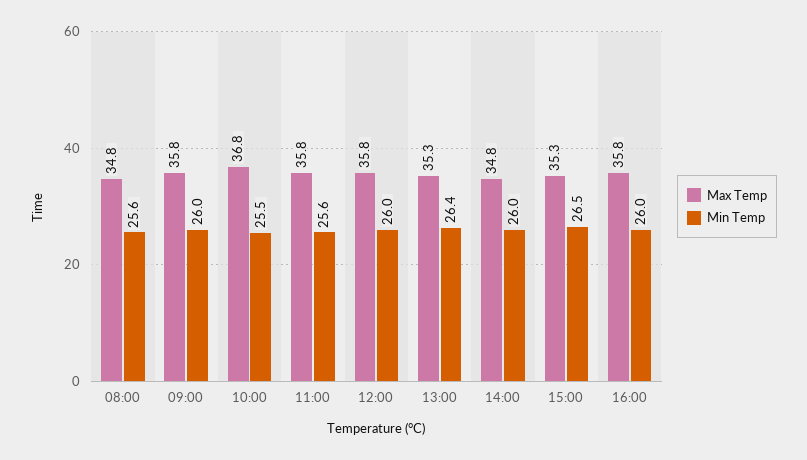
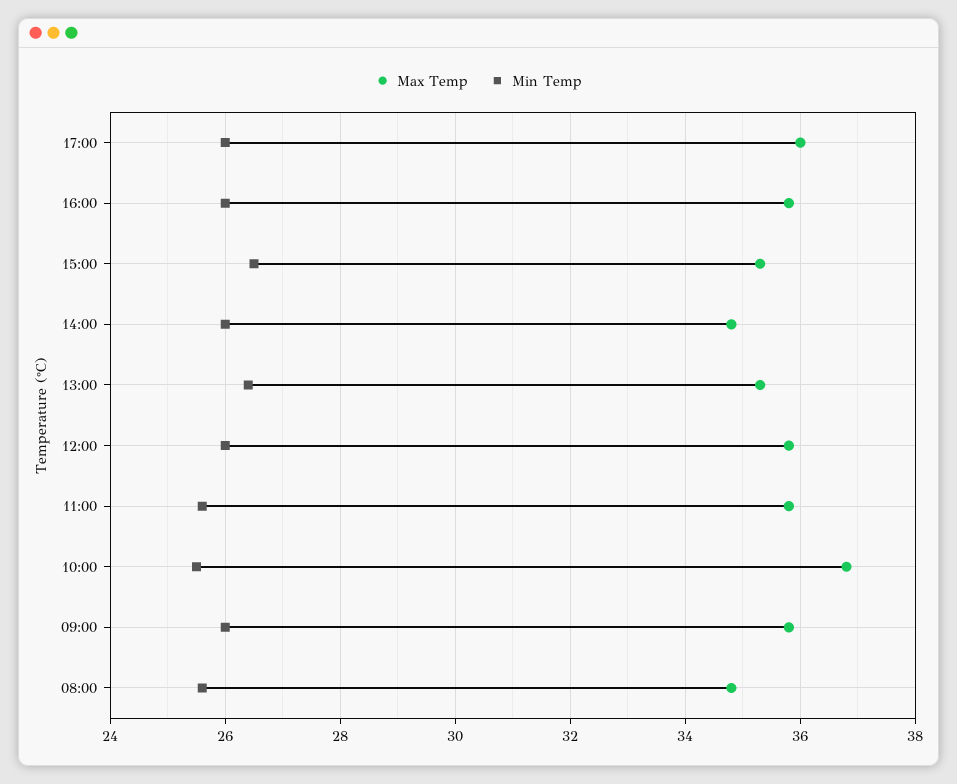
Max Temp, 17:00: none -> 36
Min Temp, 17:00: none -> 26

